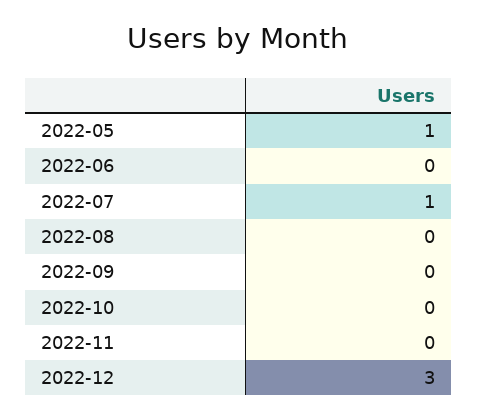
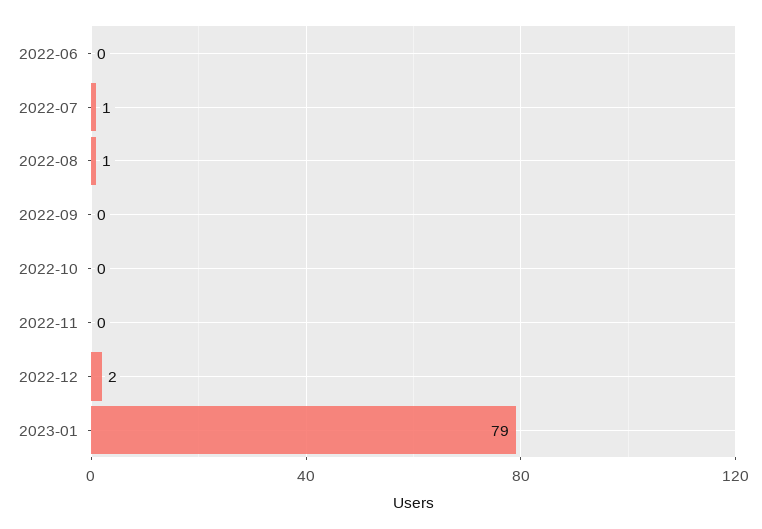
2022-05: 1 -> none
2022-08: 0 -> 1
2022-12: 3 -> 2
2023-01: none -> 79

